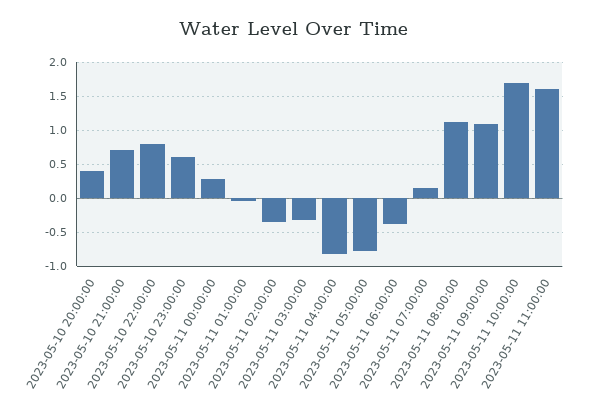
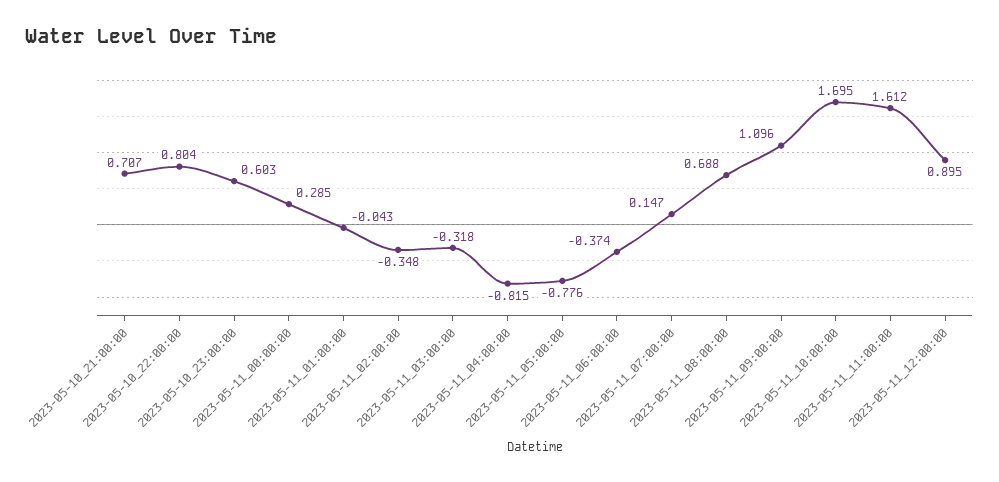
2023-05-10 20:00:00: 0.4 -> none
2023-05-11 08:00:00: 1.1 -> 0.688
2023-05-11_12:00:00: none -> 0.895

